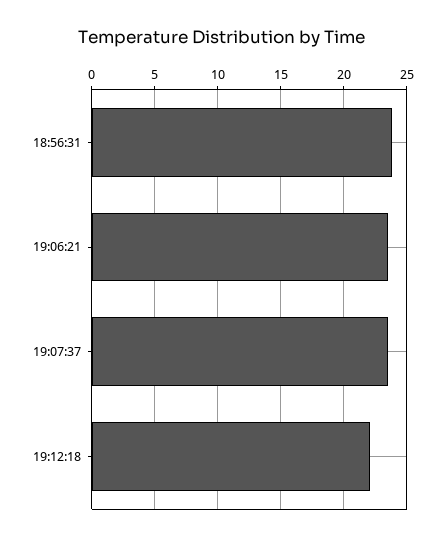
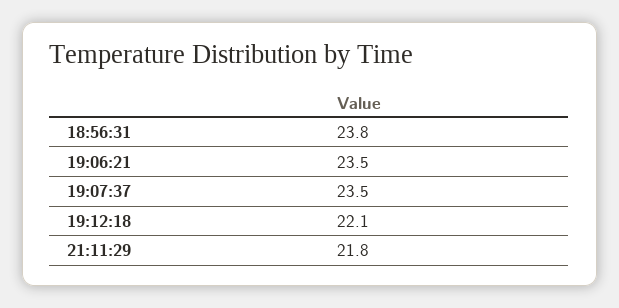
21:11:29: none -> 21.8

